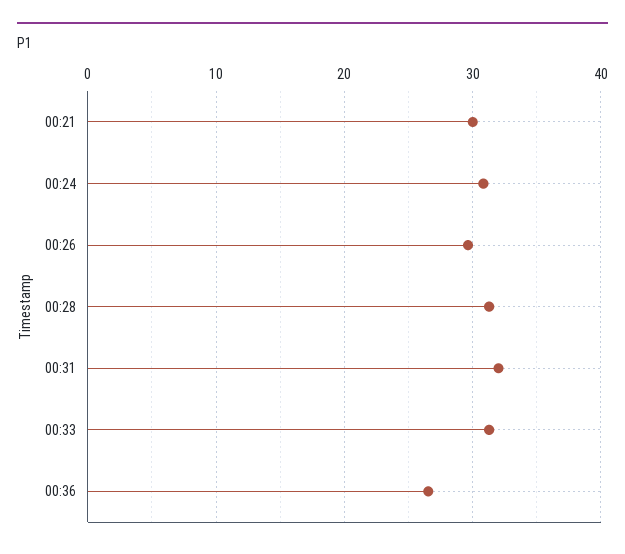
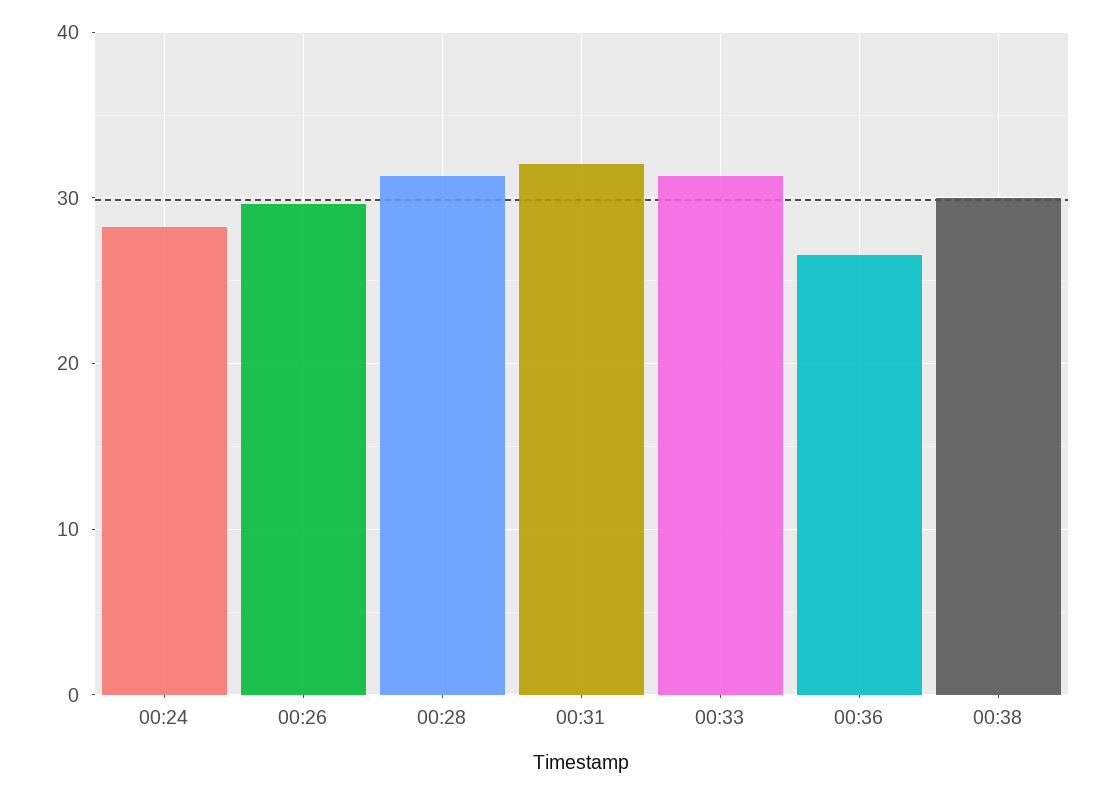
00:21: 30 -> none
00:24: 31 -> 28
00:38: none -> 30

